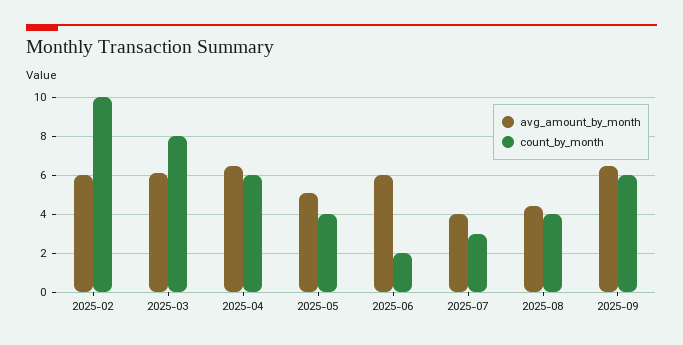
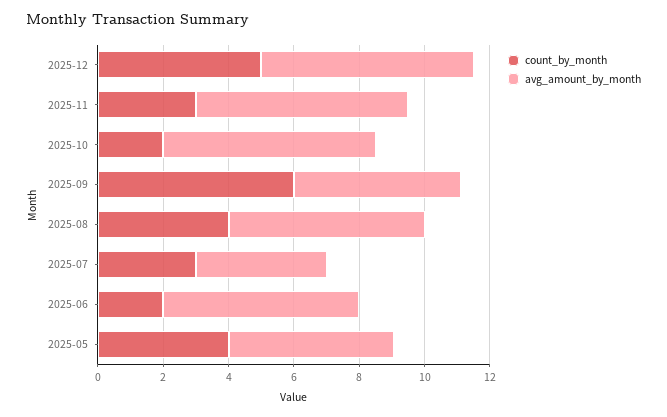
avg_amount_by_month, 2025-02: 6 -> none
count_by_month, 2025-02: 10 -> none
avg_amount_by_month, 2025-03: 6 -> none
count_by_month, 2025-03: 8 -> none
avg_amount_by_month, 2025-04: 6.5 -> none
count_by_month, 2025-04: 6 -> none
avg_amount_by_month, 2025-08: 4.5 -> 6
avg_amount_by_month, 2025-09: 6.5 -> 5
count_by_month, 2025-12: none -> 5
avg_amount_by_month, 2025-12: none -> 6.5
count_by_month, 2025-11: none -> 3
avg_amount_by_month, 2025-11: none -> 6.5
count_by_month, 2025-10: none -> 2
avg_amount_by_month, 2025-10: none -> 6.5

